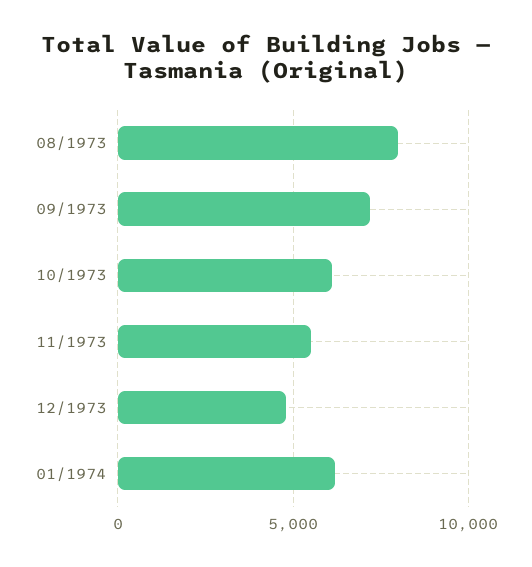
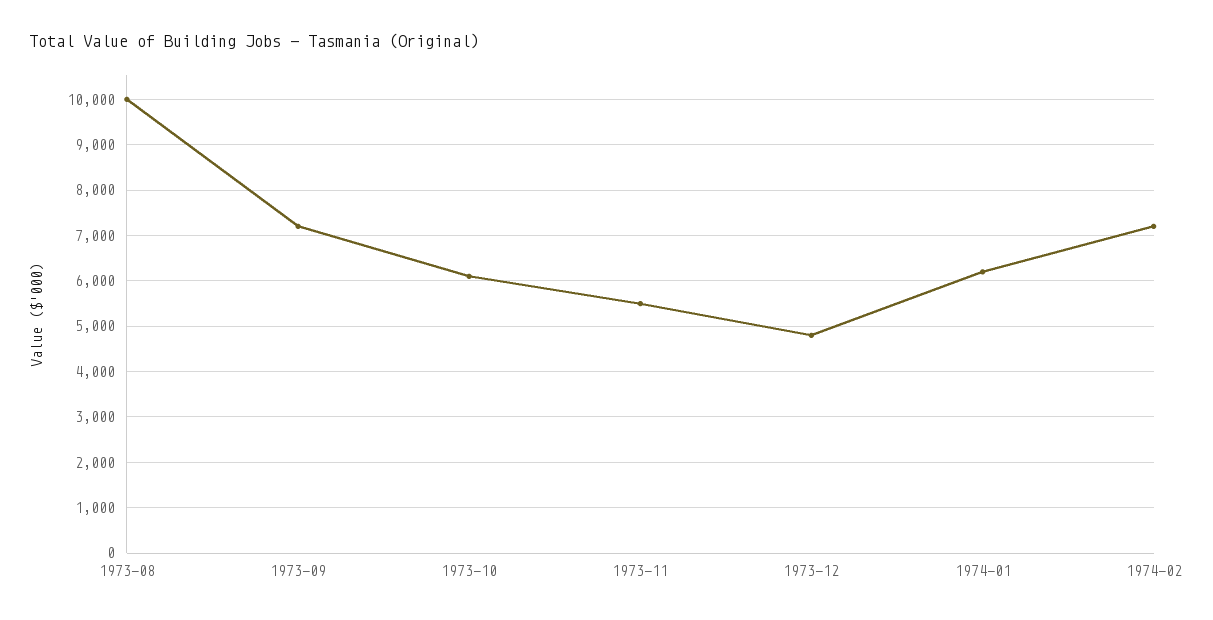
08/1973: 8000 -> 10000
1974-02: none -> 7200

